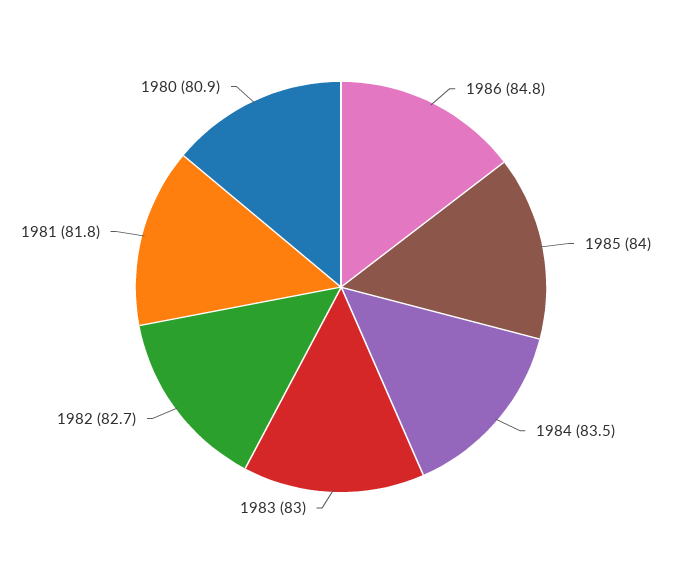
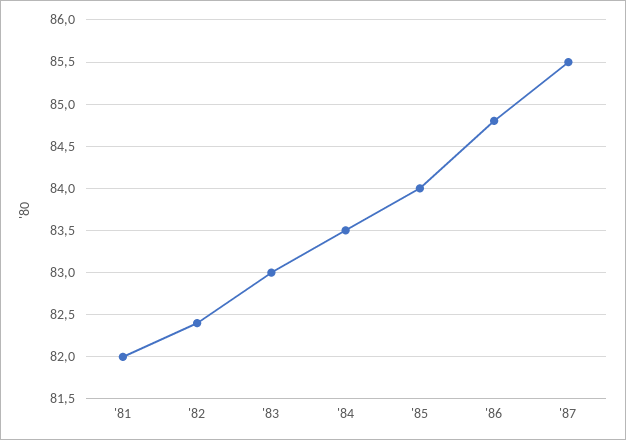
1982: 82.7 -> 82.4
1981: 81.8 -> 82
1980: 80.9 -> none
'87: none -> 85.5

